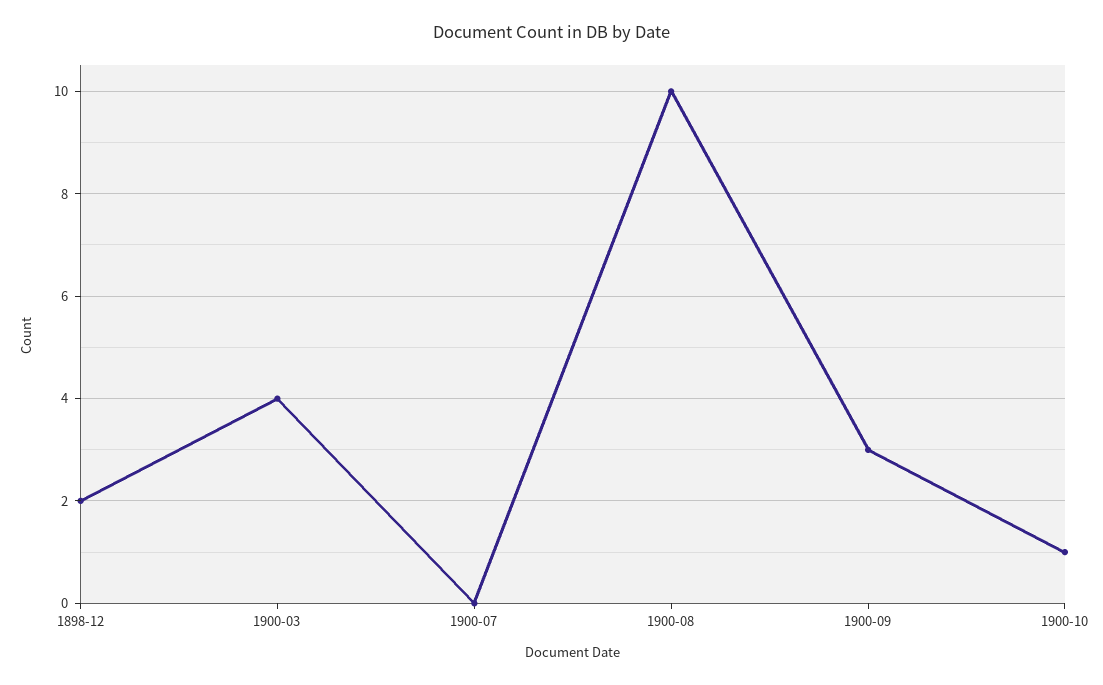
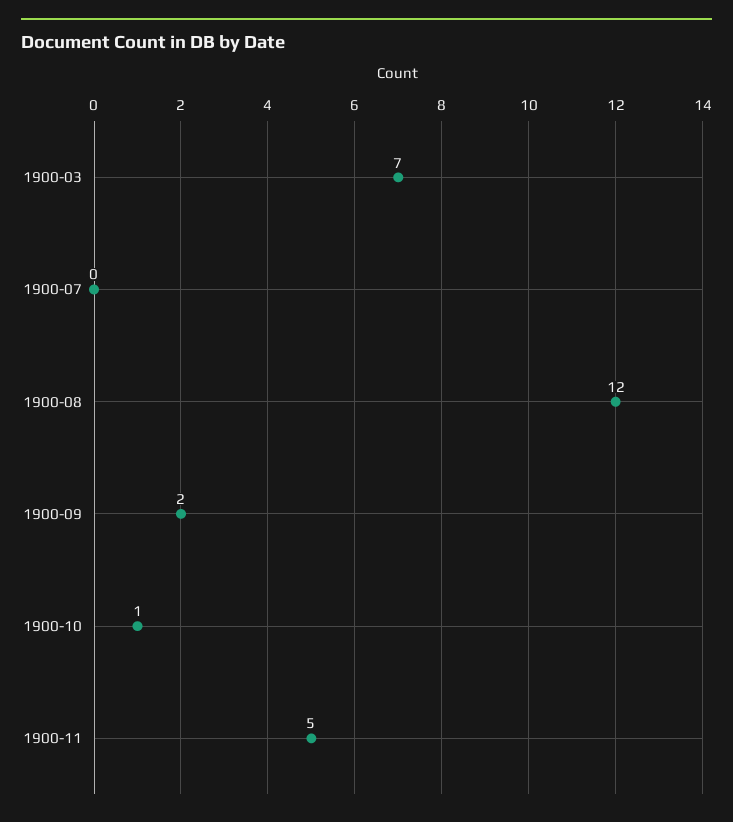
1898-12: 2 -> none
1900-03: 4 -> 7
1900-08: 10 -> 12
1900-09: 3 -> 2
1900-11: none -> 5

